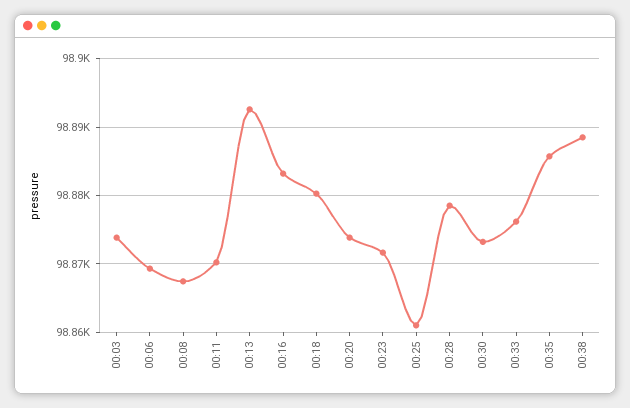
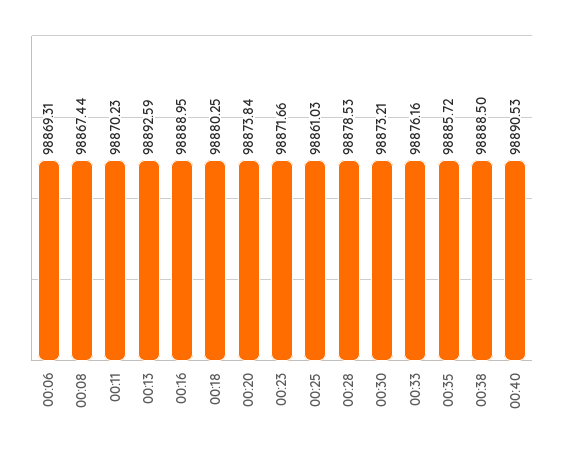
00:03: 98874 -> none
00:16: 98883 -> 98888.95
00:40: none -> 98890.53

